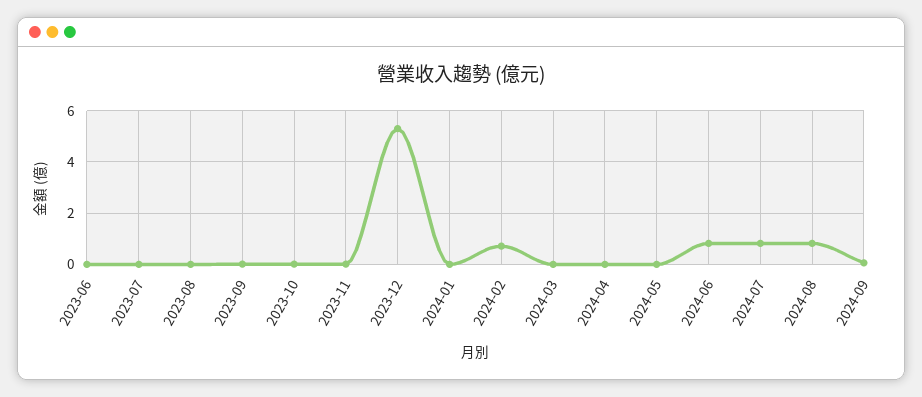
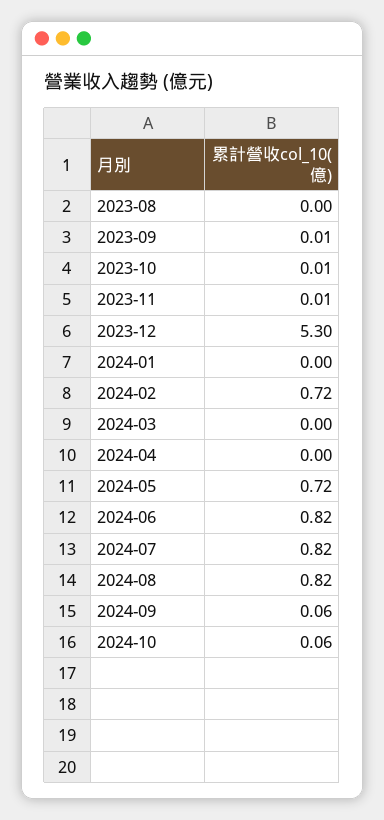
2023-06: 0 -> none
2023-07: 0 -> none
2024-05: 0 -> 0.72
2024-10: none -> 0.06

